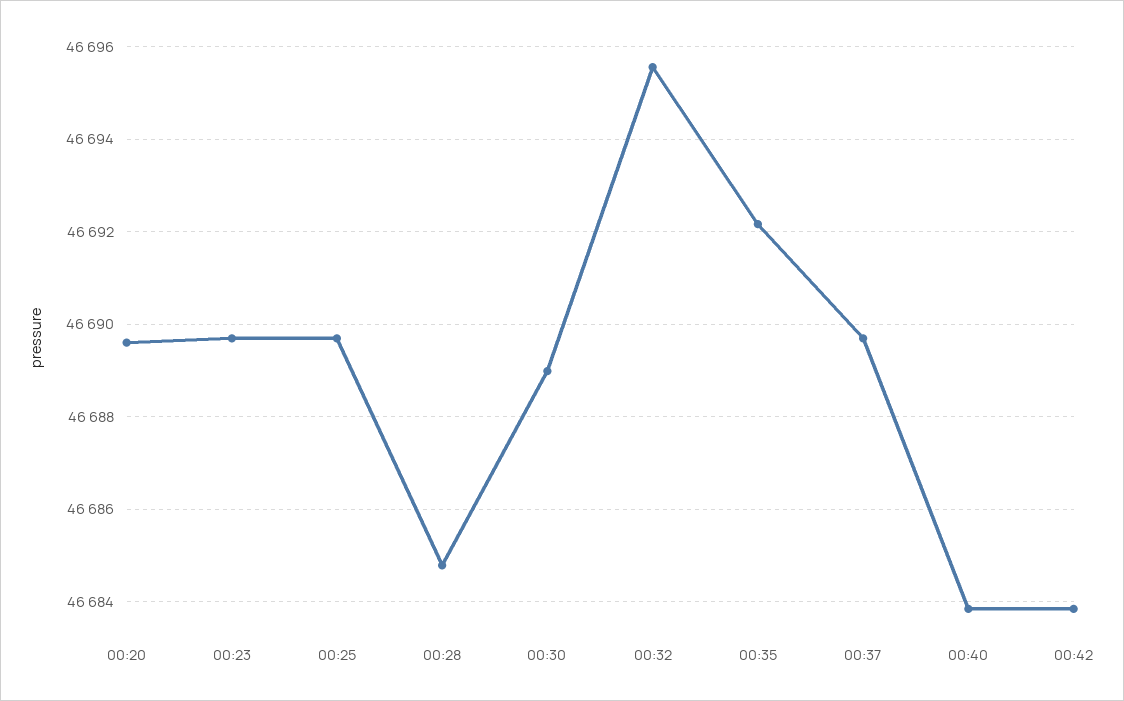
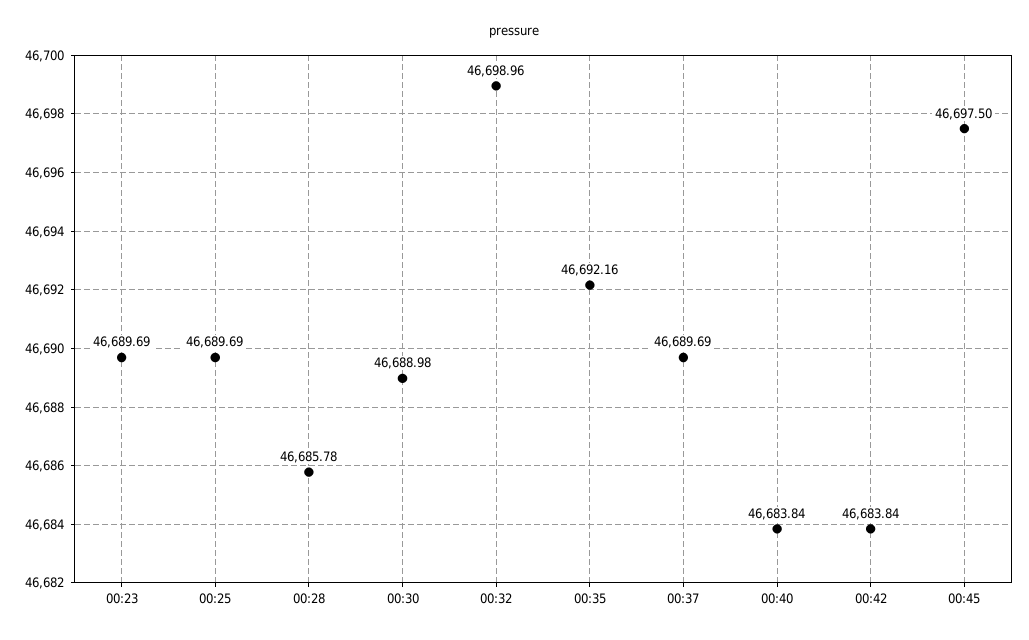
00:20: 46689.6 -> none
00:28: 46684.8 -> 46685.78
00:32: 46695.6 -> 46698.96
00:45: none -> 46697.5

